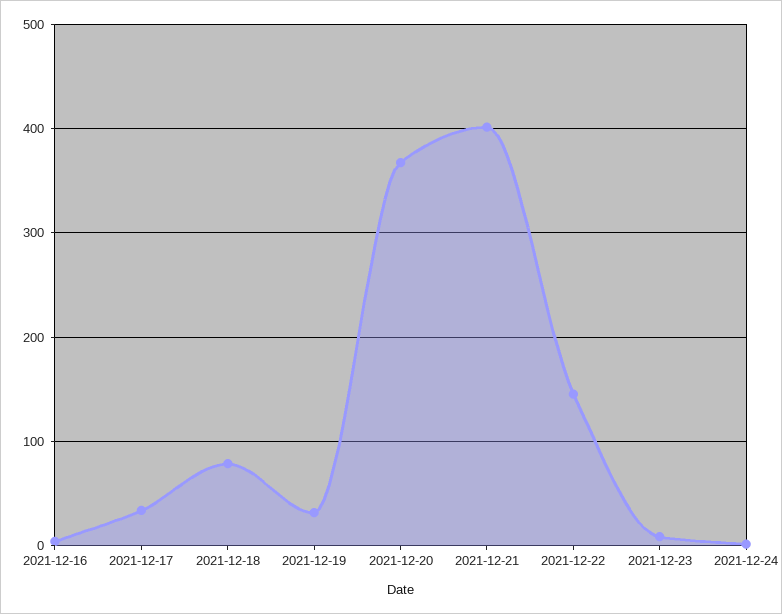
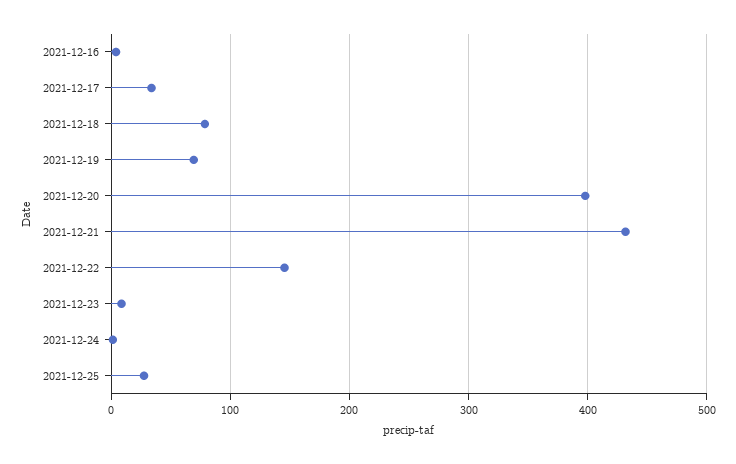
2021-12-19: 30 -> 70
2021-12-20: 370 -> 400
2021-12-21: 400 -> 430
2021-12-25: none -> 30

